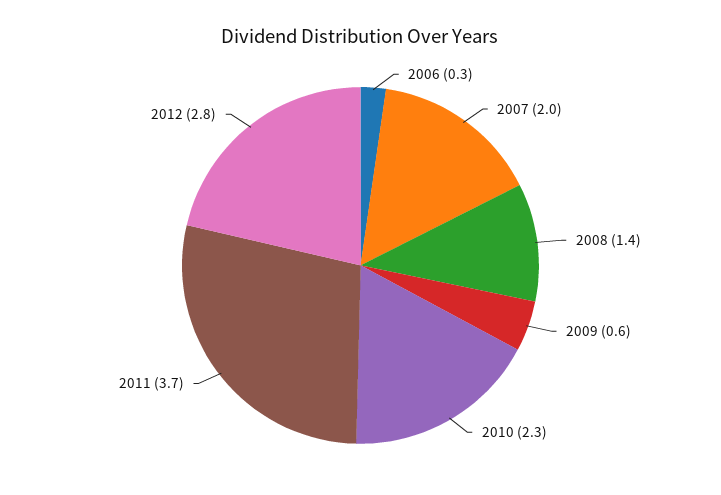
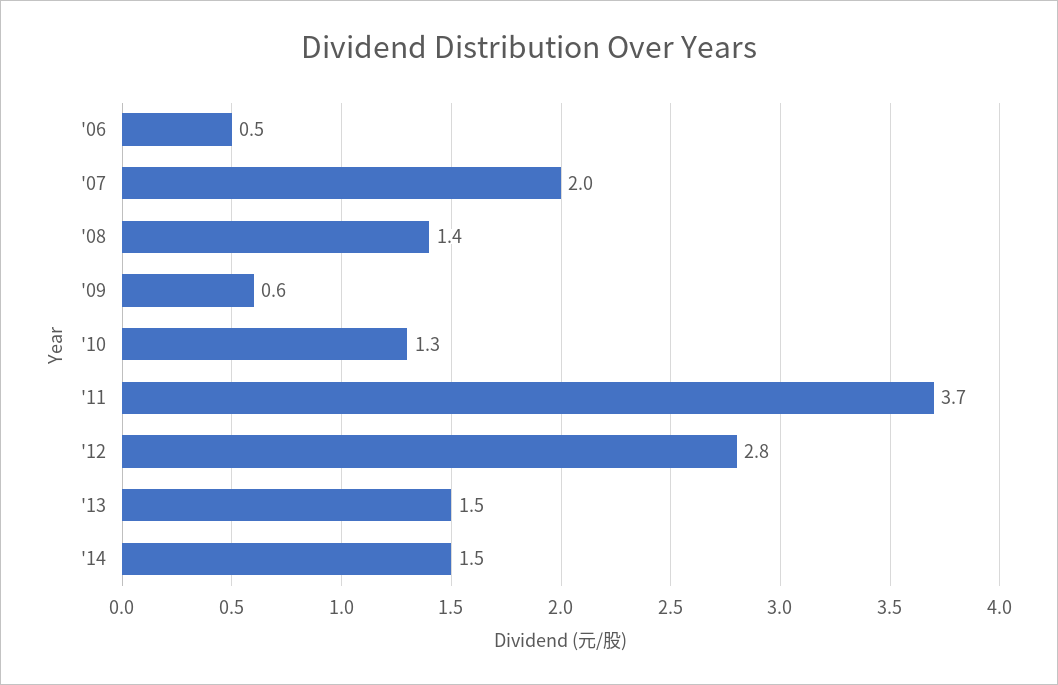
2006: 0.3 -> 0.5
2010: 2.3 -> 1.3
'13: none -> 1.5
'14: none -> 1.5

